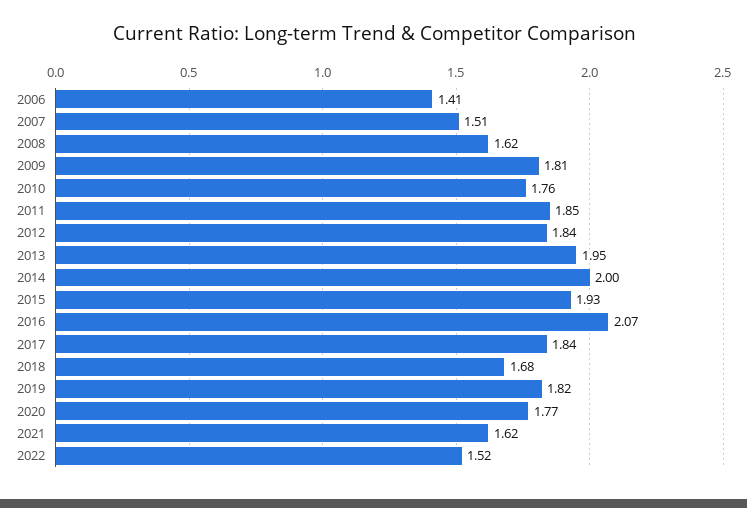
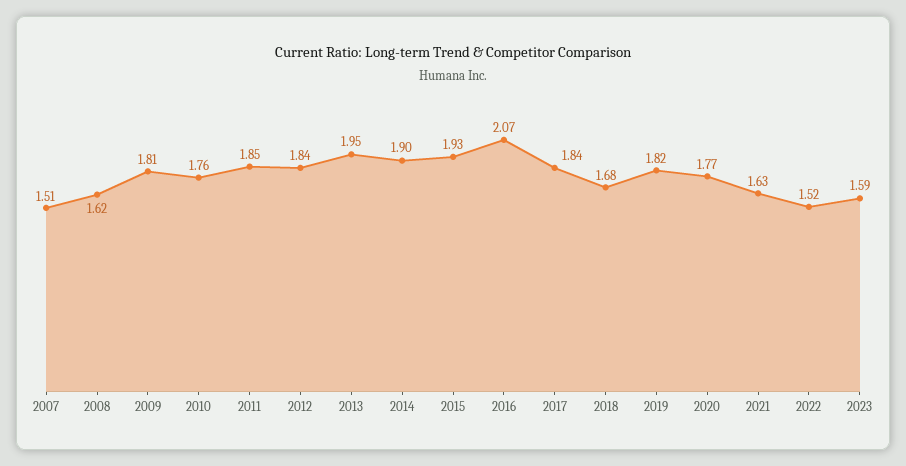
2006: 1.41 -> none
2014: 2 -> 1.9
2021: 1.62 -> 1.63
2023: none -> 1.59

